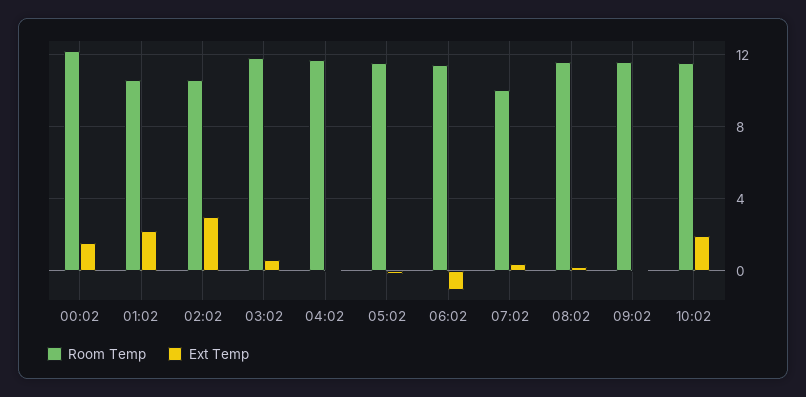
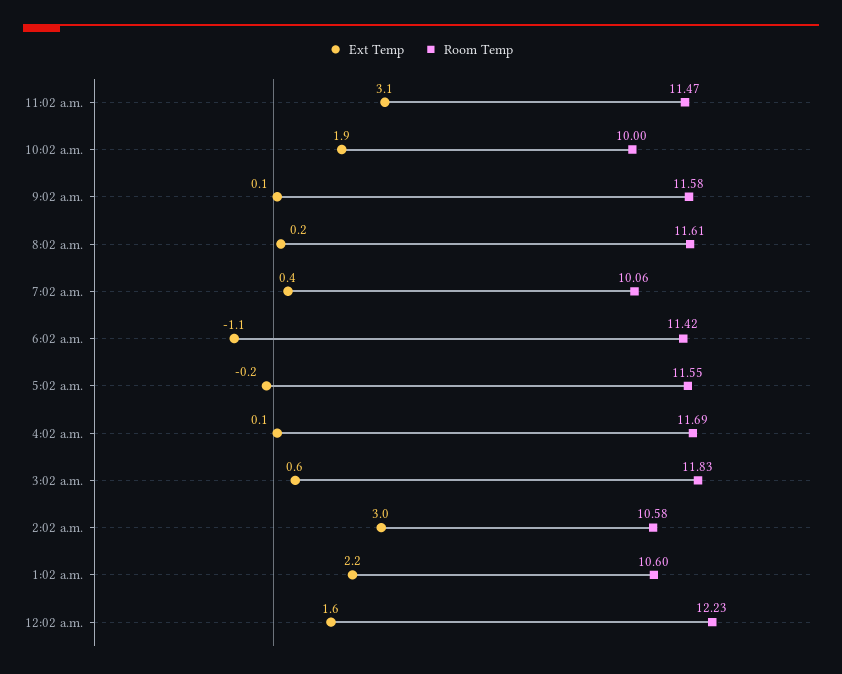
Room Temp, 10:02: 11.5 -> 10
Ext Temp, 11:02 a.m.: none -> 3.1
Room Temp, 11:02 a.m.: none -> 11.47

